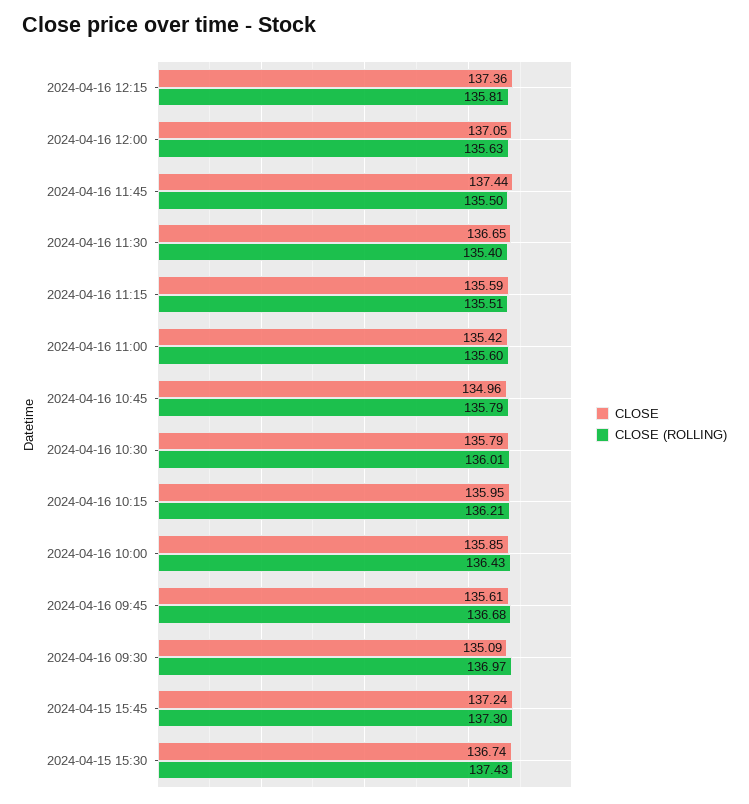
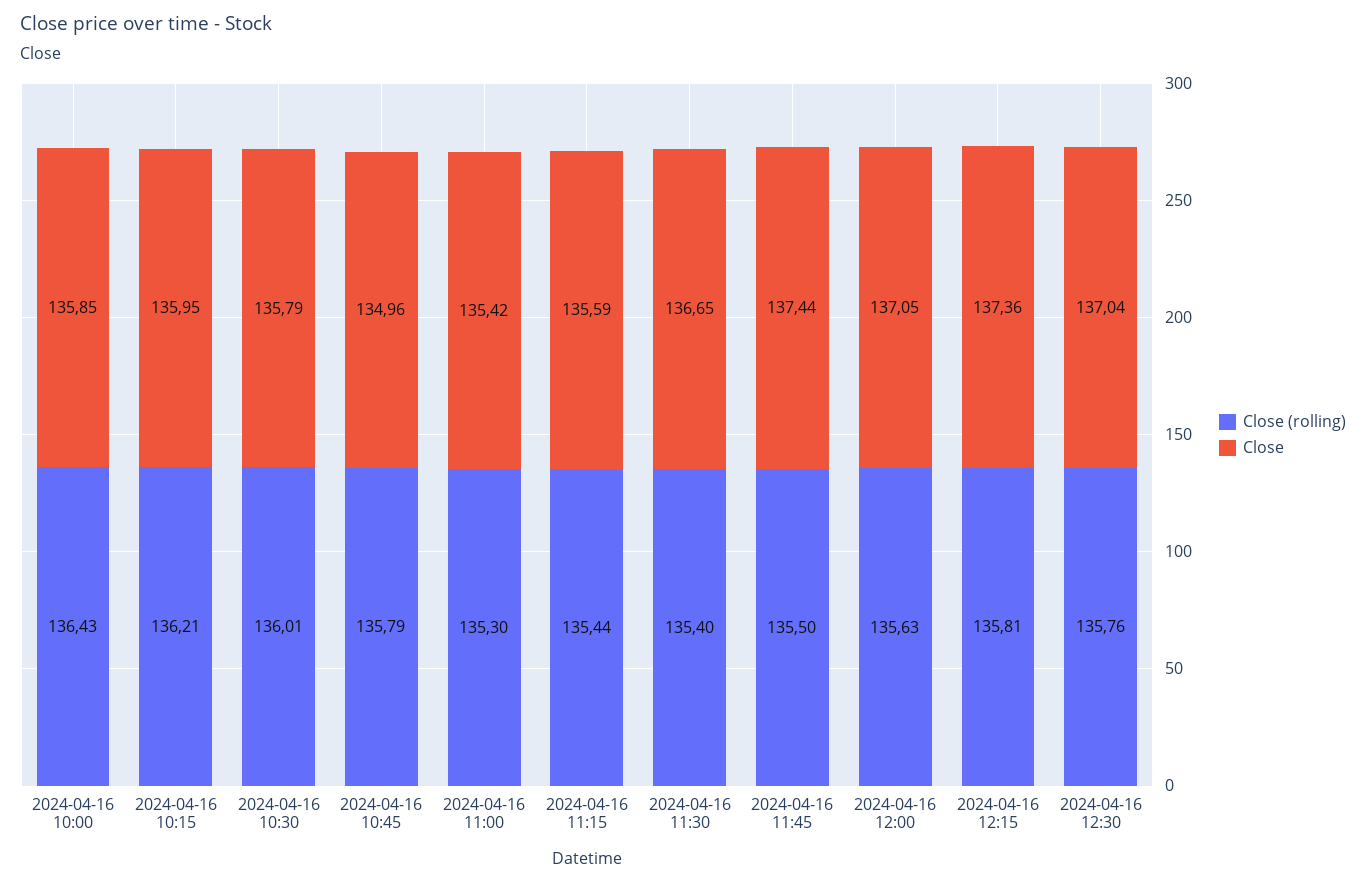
CLOSE (ROLLING), 2024-04-16 11:15: 135.51 -> 135.44
CLOSE (ROLLING), 2024-04-16 11:00: 135.6 -> 135.3
CLOSE, 2024-04-16 09:45: 135.61 -> none
CLOSE (ROLLING), 2024-04-16 09:45: 136.68 -> none
CLOSE, 2024-04-16 09:30: 135.09 -> none
CLOSE (ROLLING), 2024-04-16 09:30: 136.97 -> none
CLOSE, 2024-04-15 15:45: 137.24 -> none
CLOSE (ROLLING), 2024-04-15 15:45: 137.3 -> none
CLOSE, 2024-04-15 15:30: 136.74 -> none
CLOSE (ROLLING), 2024-04-15 15:30: 137.43 -> none
CLOSE (ROLLING), 2024-04-16 12:30: none -> 135.76
CLOSE, 2024-04-16 12:30: none -> 137.04

